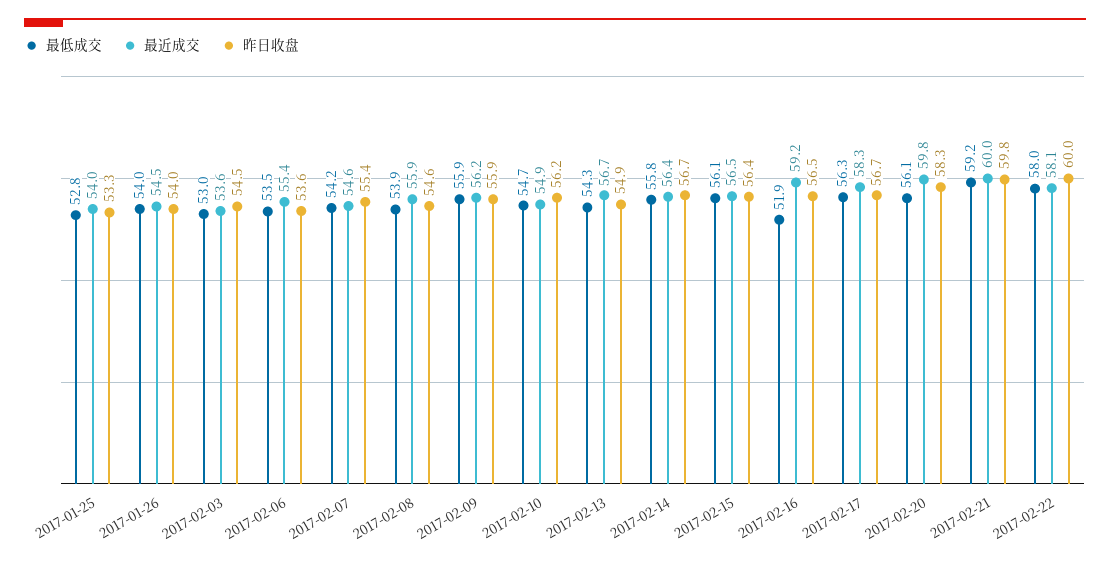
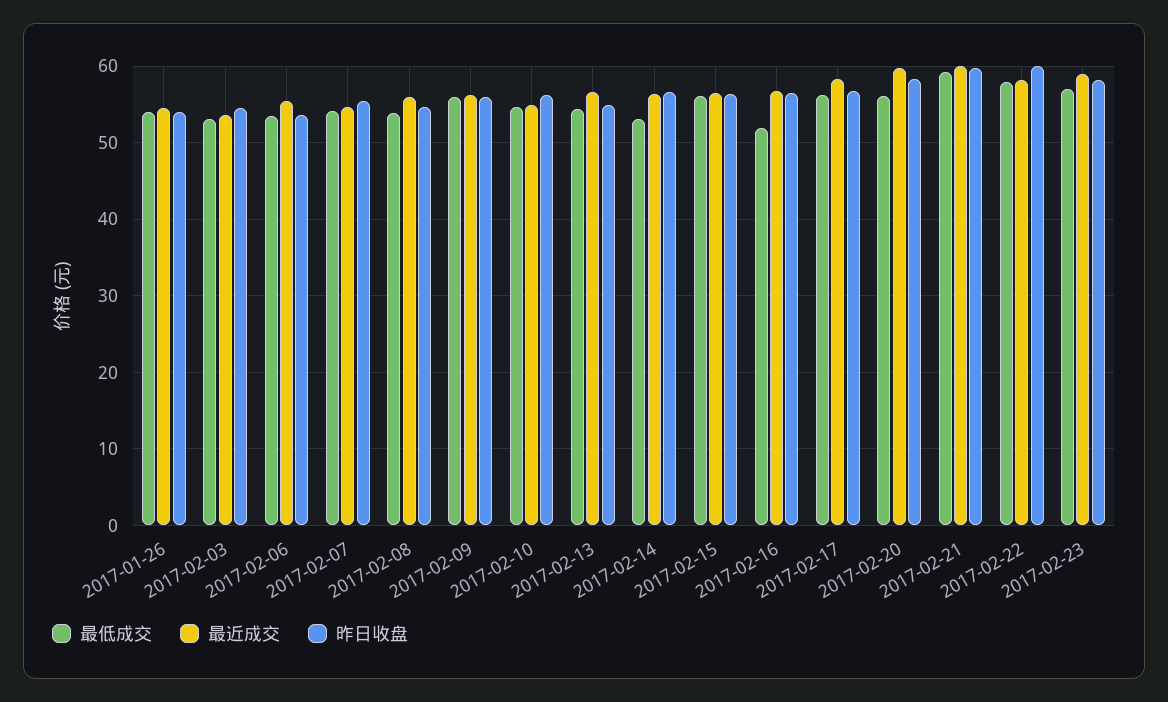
最低成交, 2017-01-25: 52.8 -> none
最近成交, 2017-01-25: 54 -> none
昨日收盘, 2017-01-25: 53.3 -> none
最低成交, 2017-02-14: 55.8 -> 53
最近成交, 2017-02-16: 59.2 -> 57
最低成交, 2017-02-23: none -> 57
最近成交, 2017-02-23: none -> 59
昨日收盘, 2017-02-23: none -> 58

